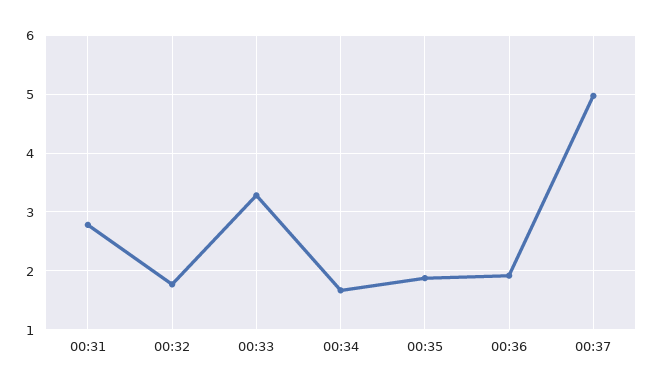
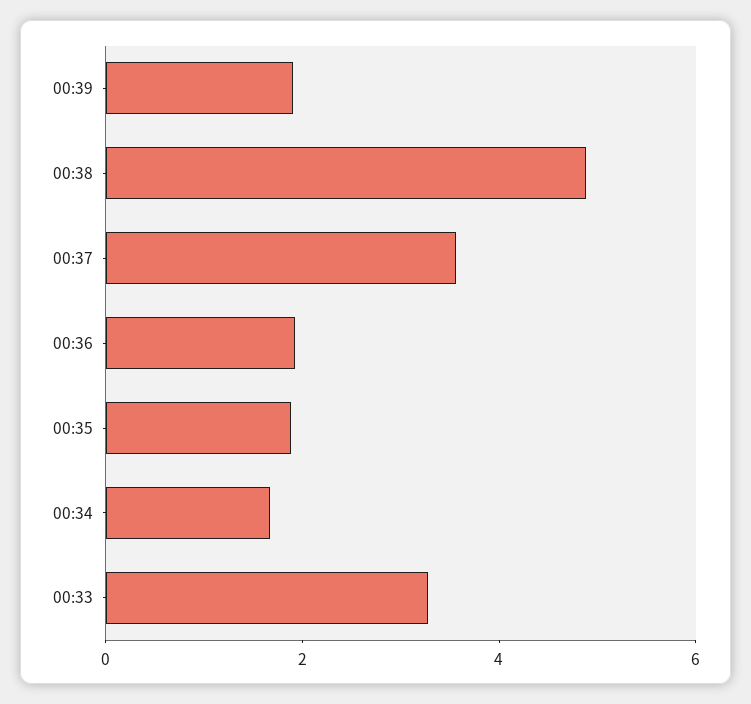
00:31: 2.8 -> none
00:32: 1.8 -> none
00:37: 5 -> 3.5
00:39: none -> 2
00:38: none -> 5

